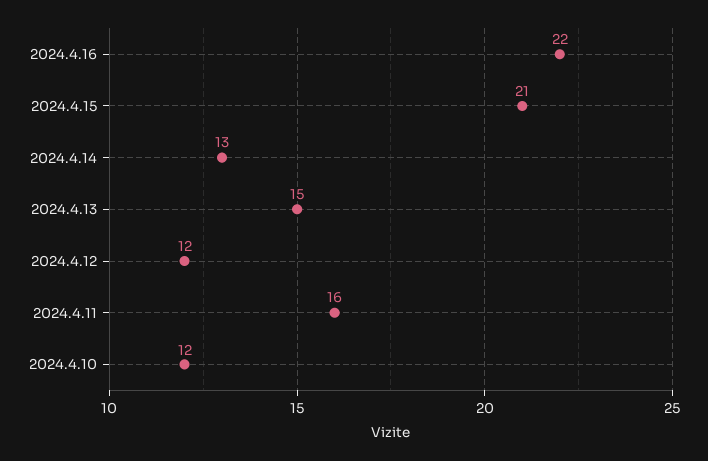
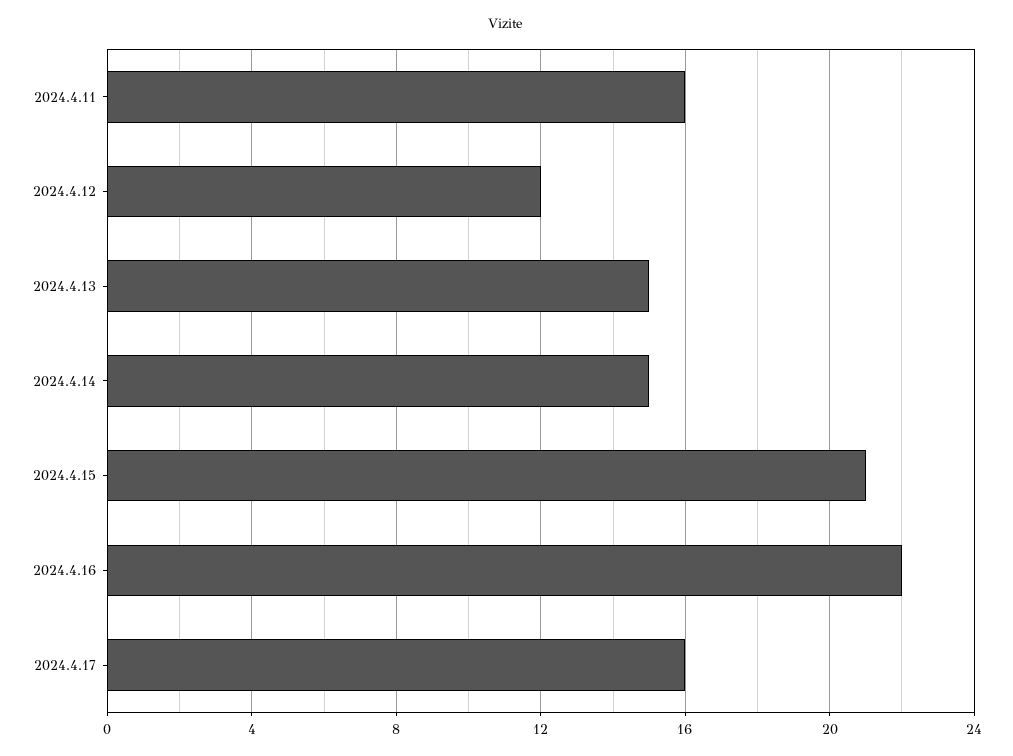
2024.4.14: 13 -> 15
2024.4.10: 12 -> none
2024.4.17: none -> 16

